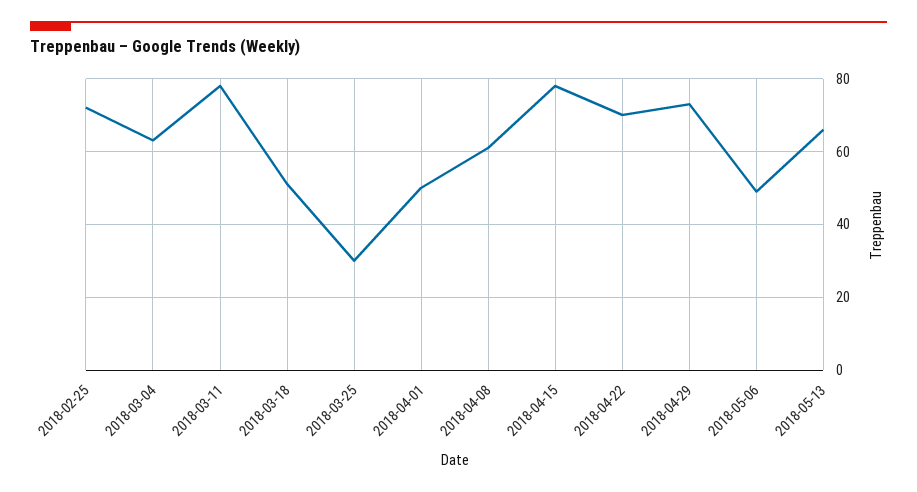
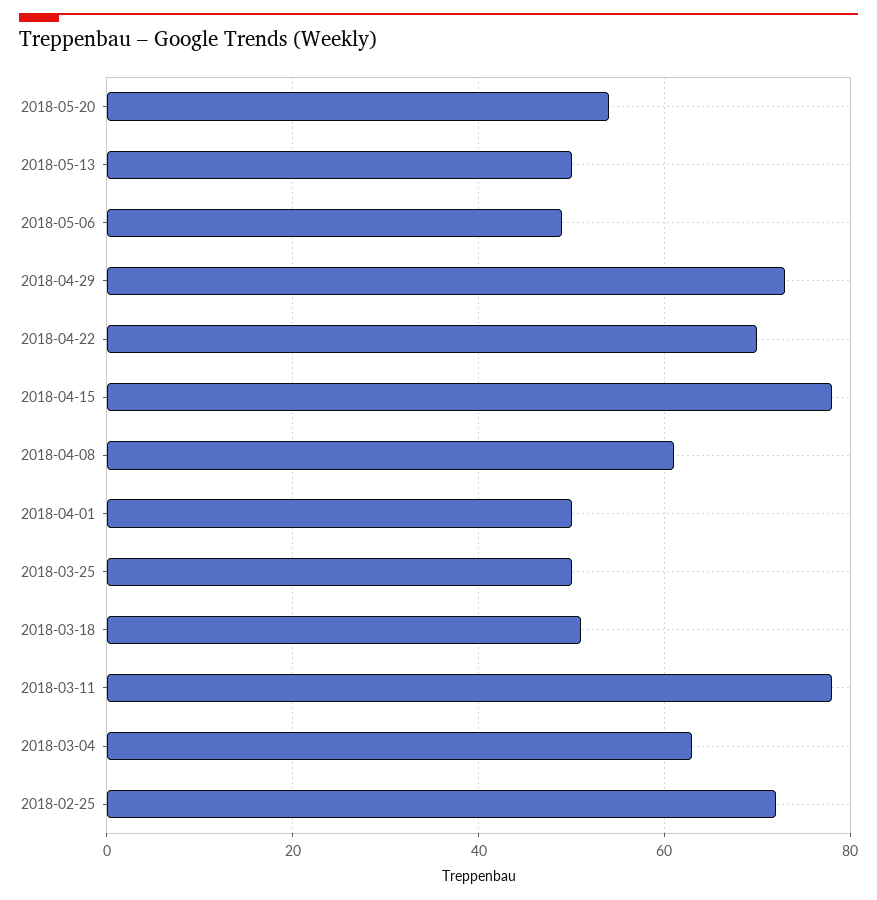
2018-03-25: 30 -> 50
2018-05-13: 65 -> 50
2018-05-20: none -> 55

